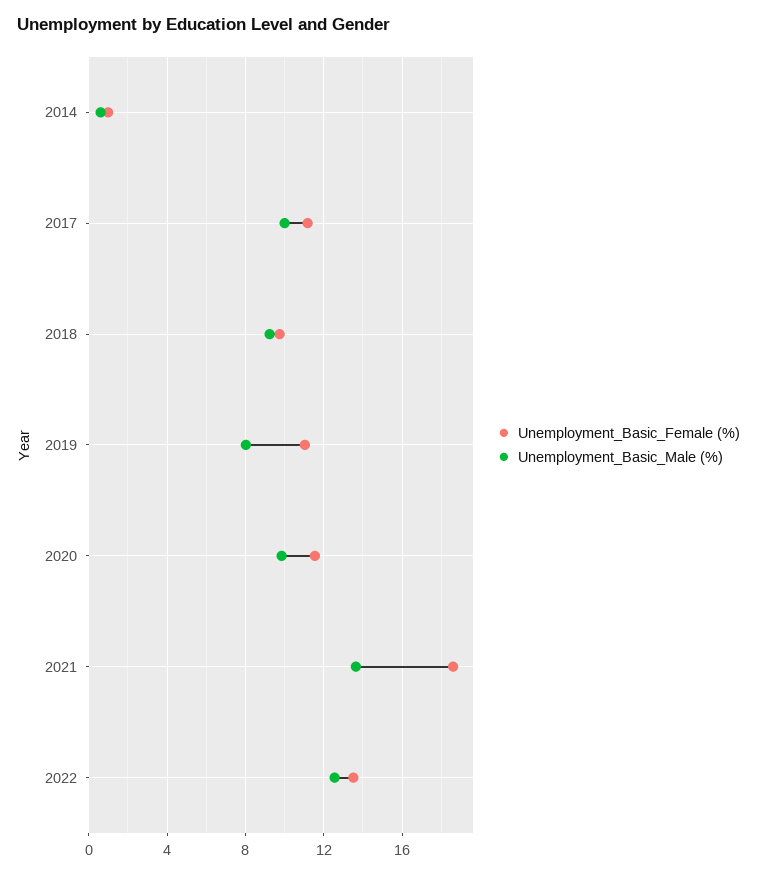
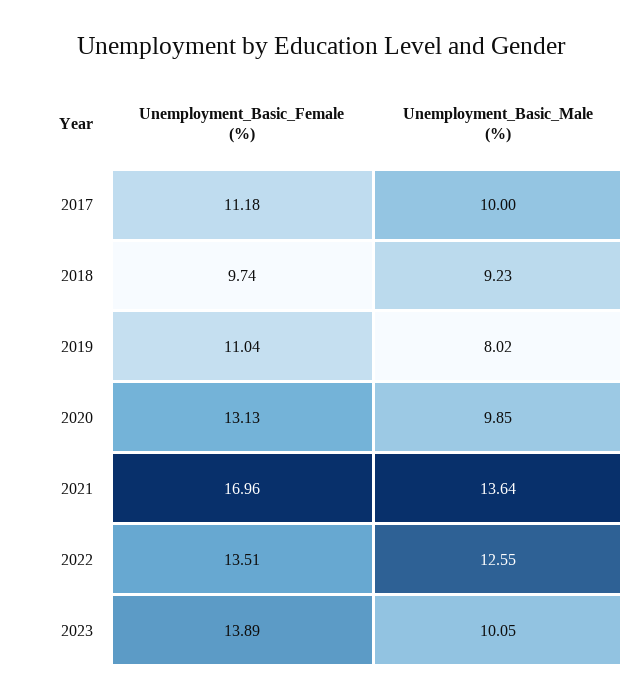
Unemployment_Basic_Female (%), 2014: 1 -> none
Unemployment_Basic_Male (%), 2014: 0.5 -> none
Unemployment_Basic_Female (%), 2020: 11.5 -> 13.13
Unemployment_Basic_Female (%), 2021: 18.5 -> 16.96
Unemployment_Basic_Female (%), 2023: none -> 13.89
Unemployment_Basic_Male (%), 2023: none -> 10.05

